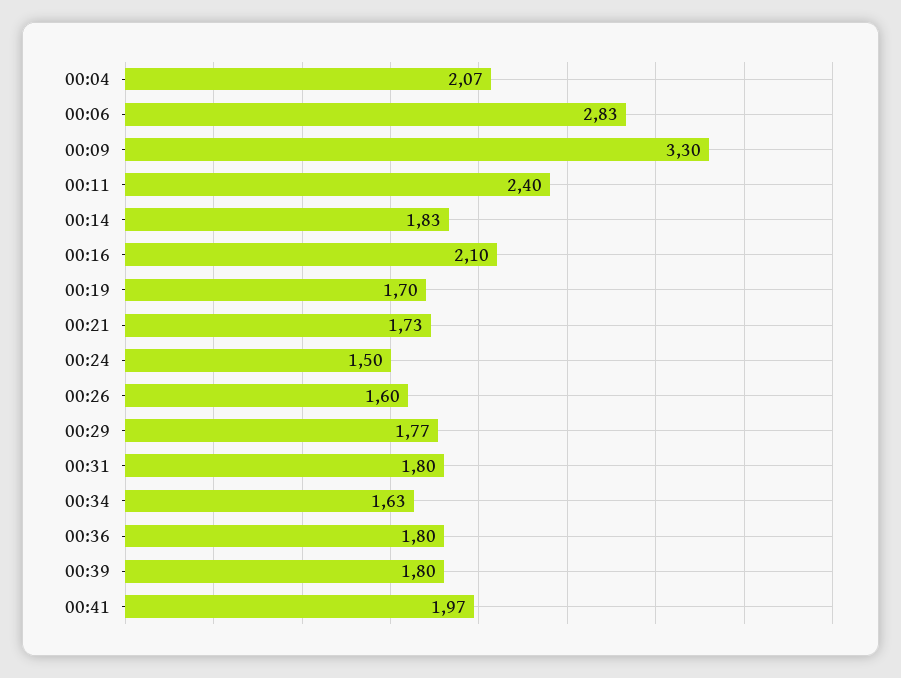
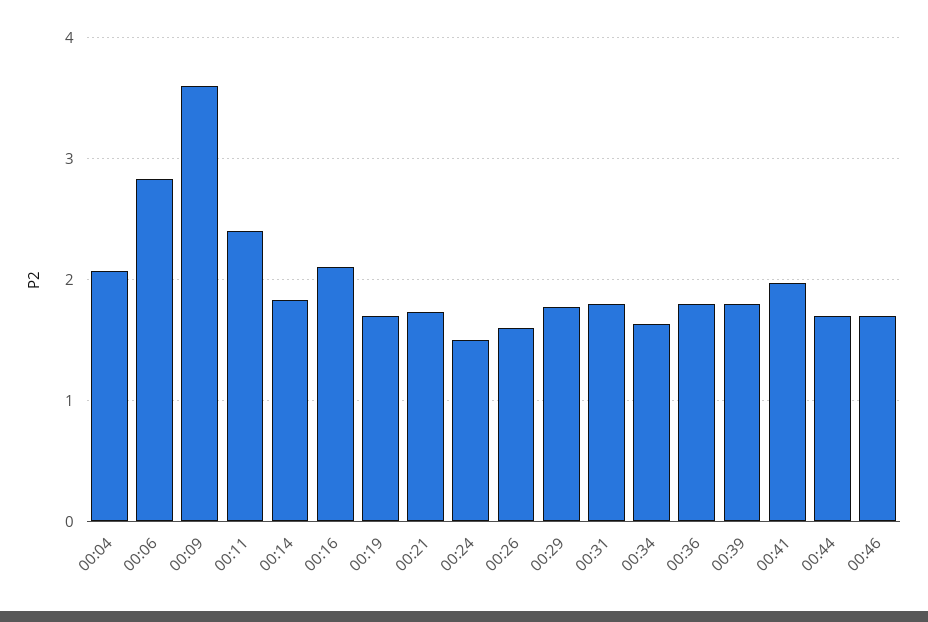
00:09: 3.3 -> 3.6
00:44: none -> 1.7
00:46: none -> 1.7

